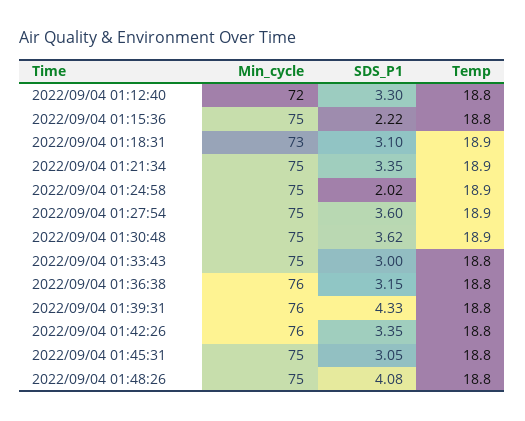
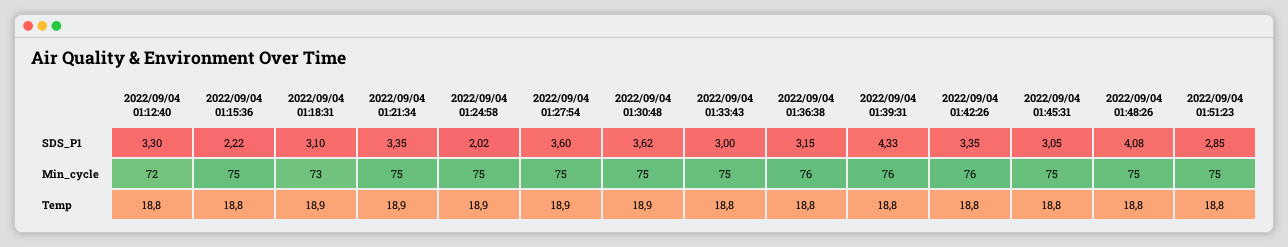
SDS_P1, 2022/09/04 01:51:23: none -> 2.85
Min_cycle, 2022/09/04 01:51:23: none -> 75
Temp, 2022/09/04 01:51:23: none -> 18.8

